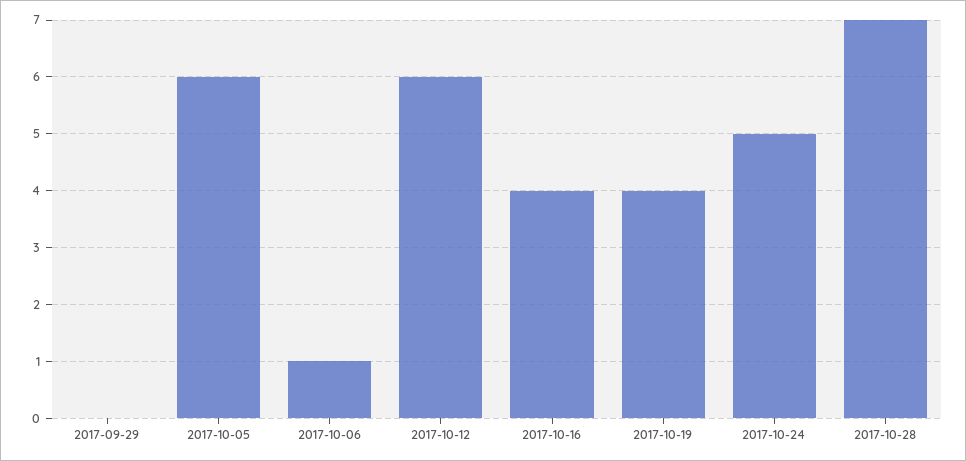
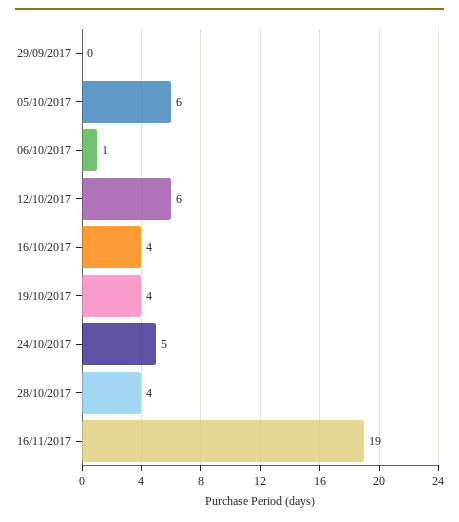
2017-10-28: 7 -> 4
16/11/2017: none -> 19

